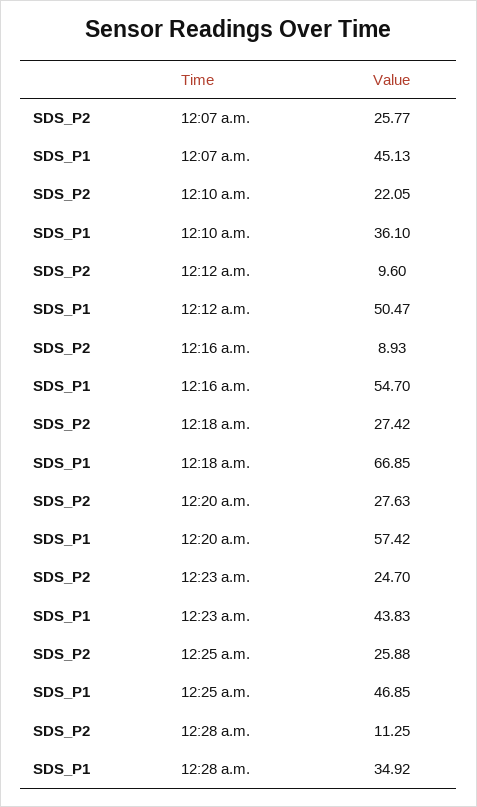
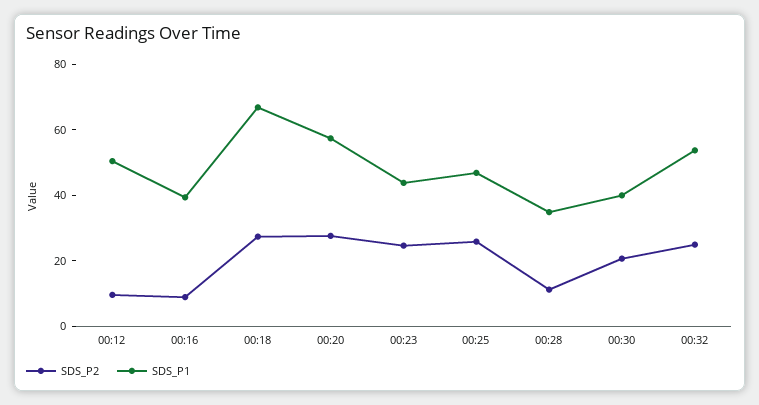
SDS_P2, 12:07 a.m.: 25.77 -> none
SDS_P1, 12:07 a.m.: 45.13 -> none
SDS_P2, 12:10 a.m.: 22.05 -> none
SDS_P1, 12:10 a.m.: 36.1 -> none
SDS_P1, 12:16 a.m.: 54.7 -> 40
SDS_P2, 00:30: none -> 20
SDS_P1, 00:30: none -> 40
SDS_P2, 00:32: none -> 25
SDS_P1, 00:32: none -> 55

